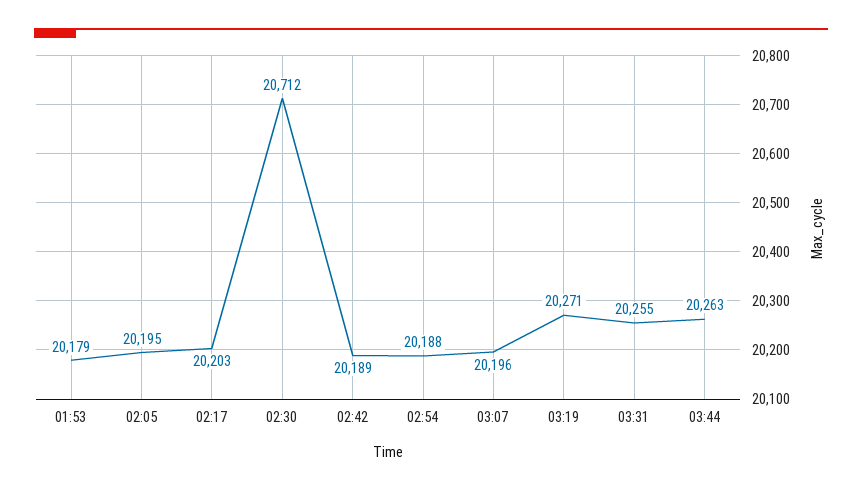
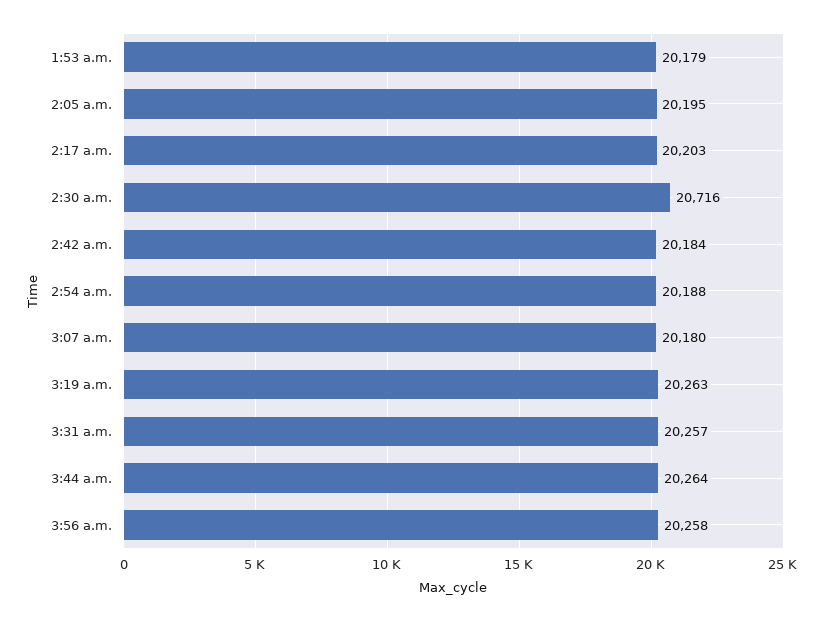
02:30: 20712 -> 20716
02:42: 20189 -> 20184
03:07: 20196 -> 20180
03:19: 20271 -> 20263
03:31: 20255 -> 20257
03:44: 20263 -> 20264
3:56 a.m.: none -> 20258

